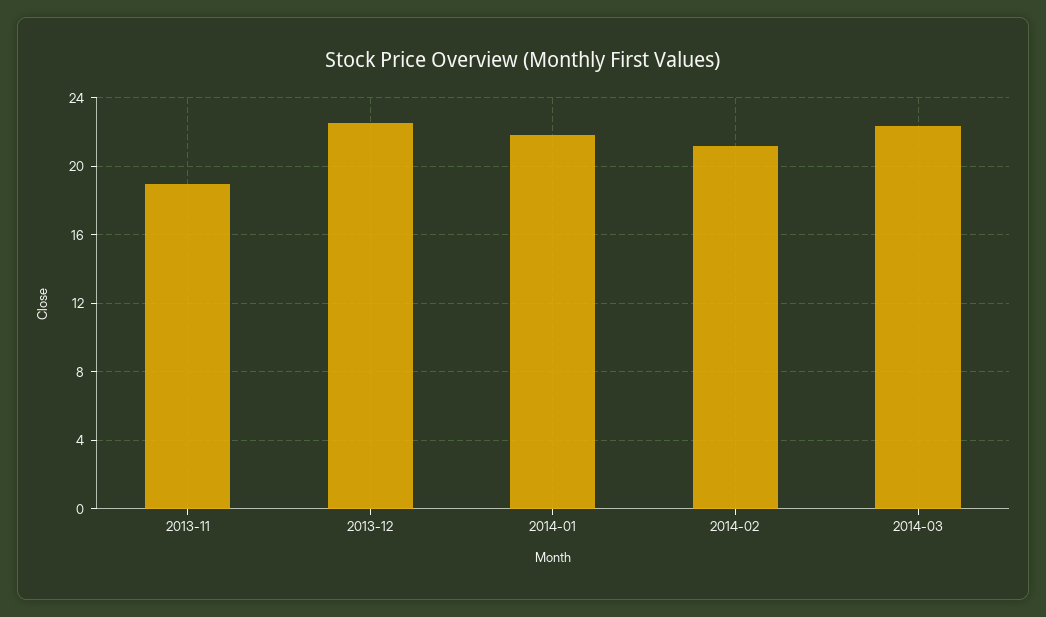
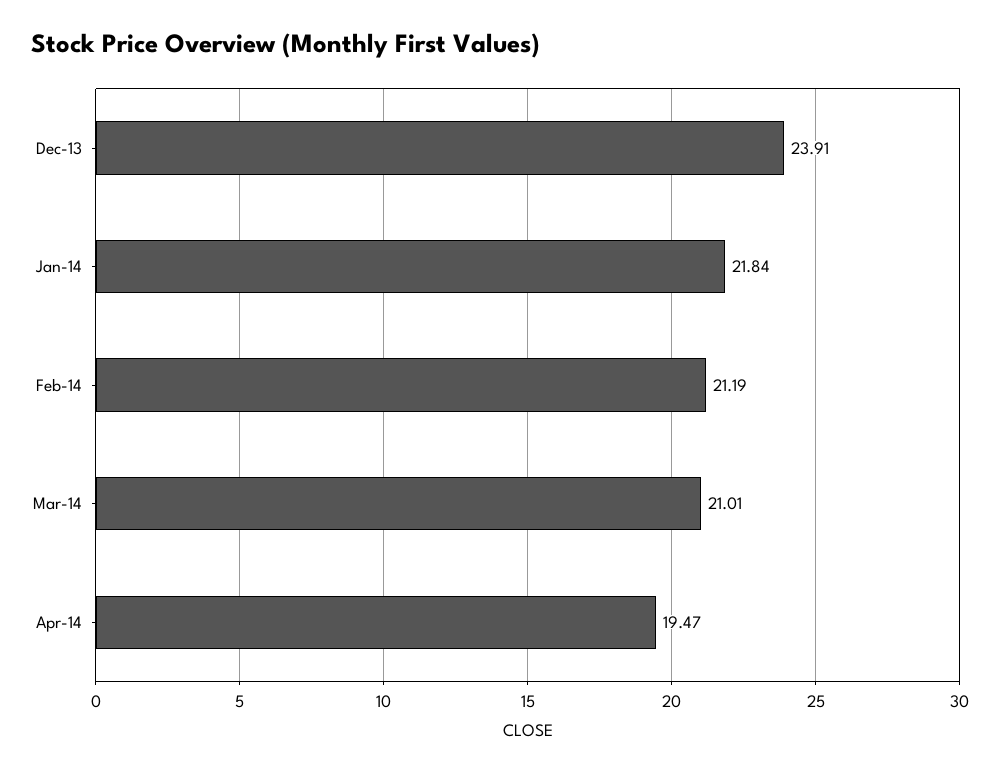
2013-11: 19 -> none
2013-12: 22.5 -> 23.91
2014-03: 22.5 -> 21.01
Apr-14: none -> 19.47

